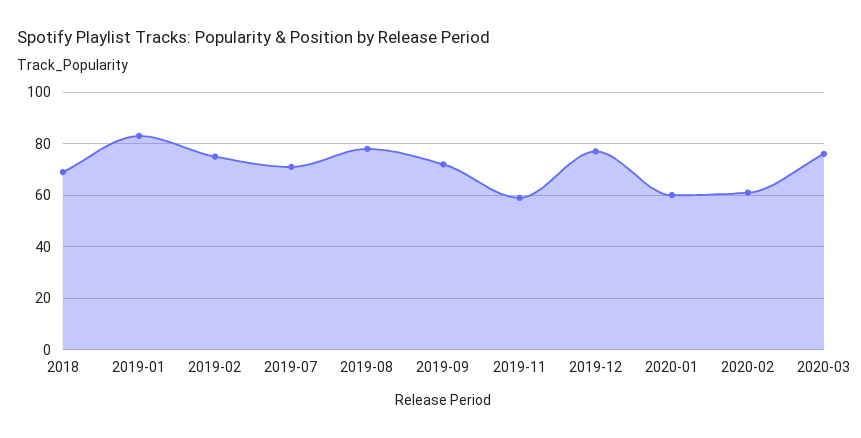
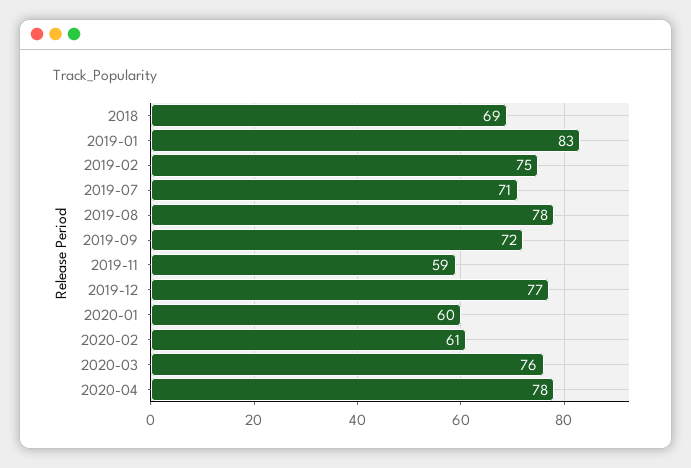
2020-04: none -> 78

